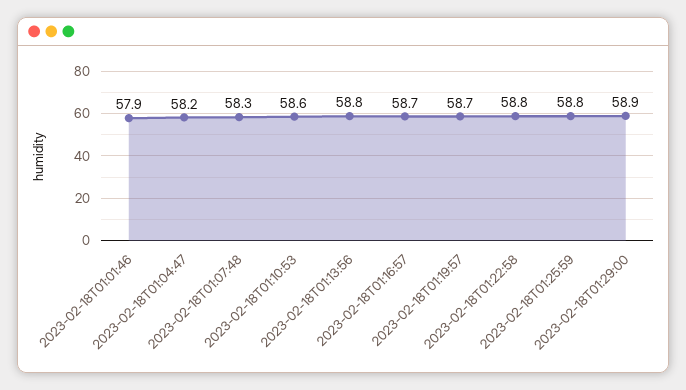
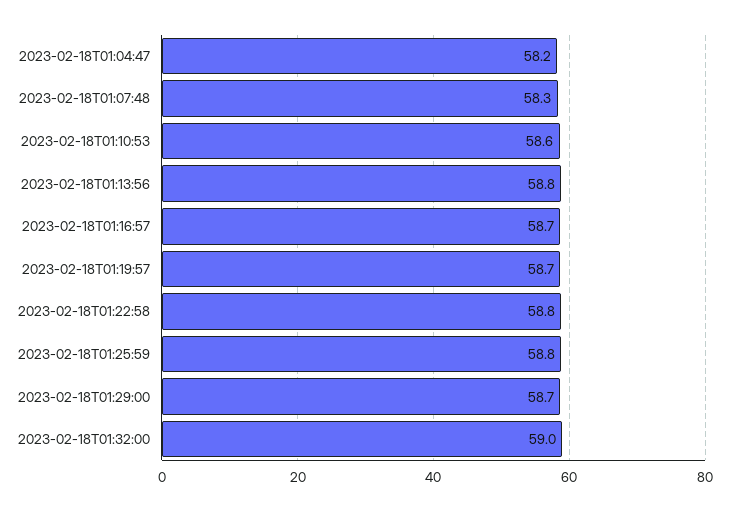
2023-02-18T01:01:46: 57.9 -> none
2023-02-18T01:29:00: 58.9 -> 58.7
2023-02-18T01:32:00: none -> 59

